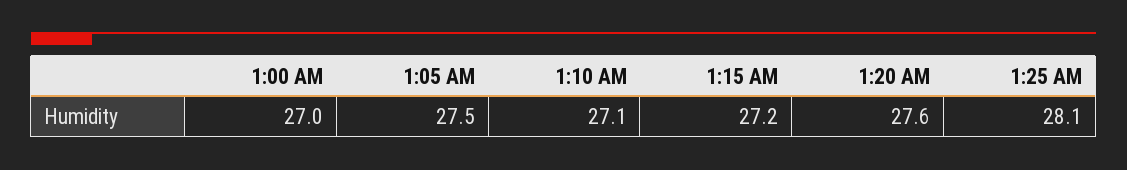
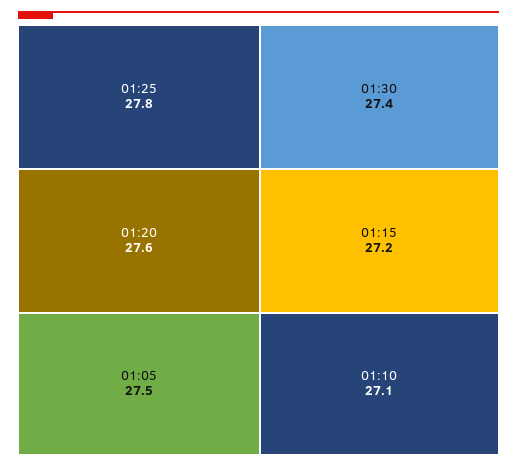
1:00 AM: 27 -> none
1:25 AM: 28.1 -> 27.8
01:30: none -> 27.4

